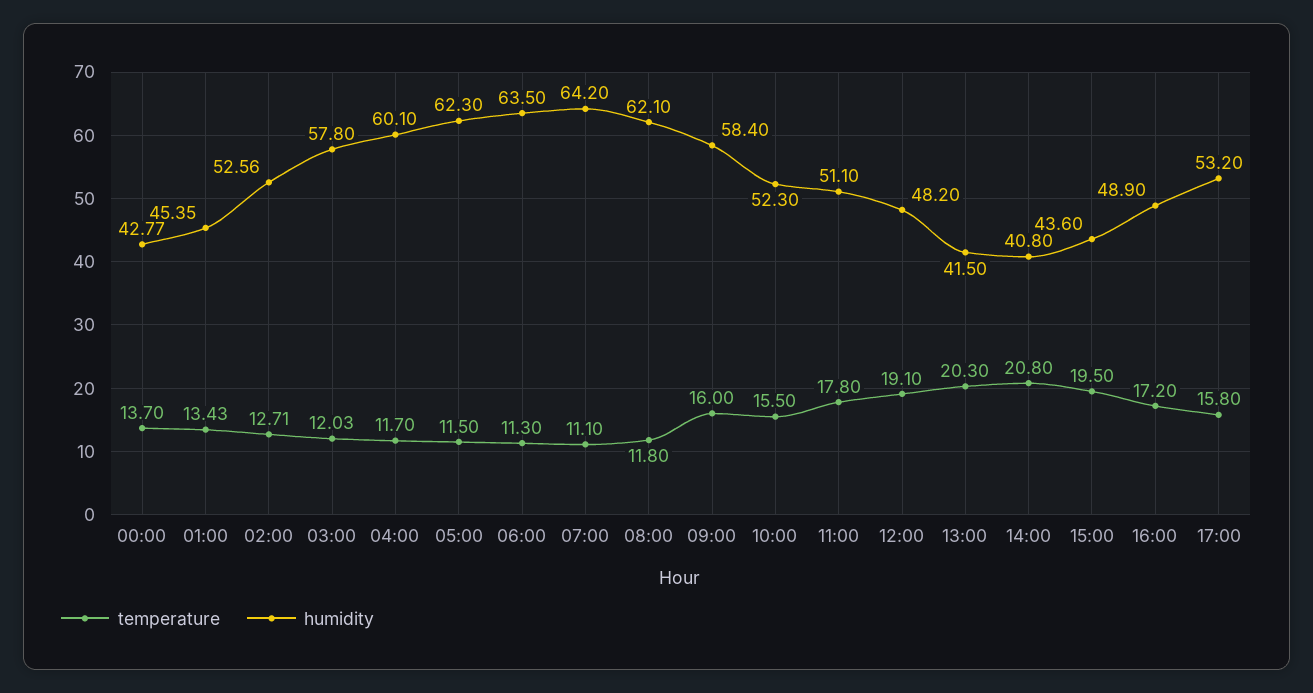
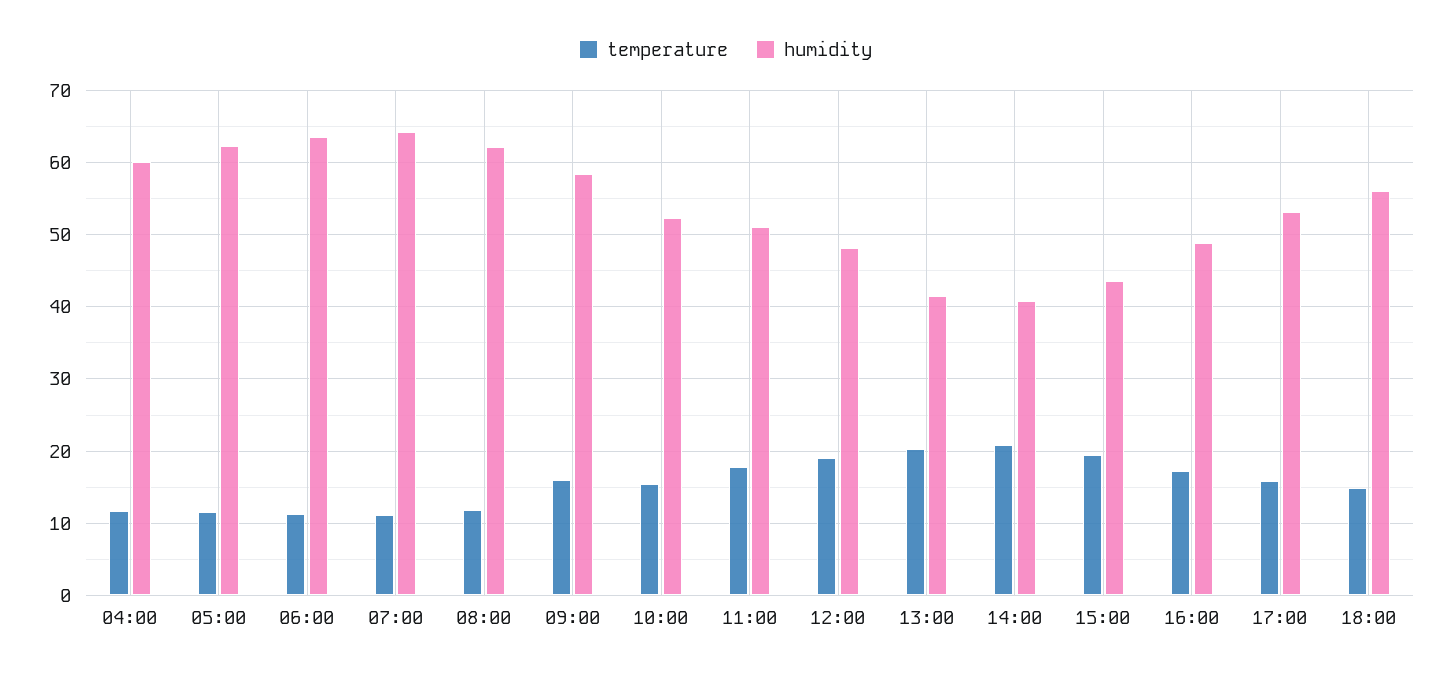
temperature, 00:00: 13.7 -> none
humidity, 00:00: 42.77 -> none
temperature, 01:00: 13.43 -> none
humidity, 01:00: 45.35 -> none
temperature, 02:00: 12.71 -> none
humidity, 02:00: 52.56 -> none
temperature, 03:00: 12.03 -> none
humidity, 03:00: 57.8 -> none
temperature, 18:00: none -> 15
humidity, 18:00: none -> 56

